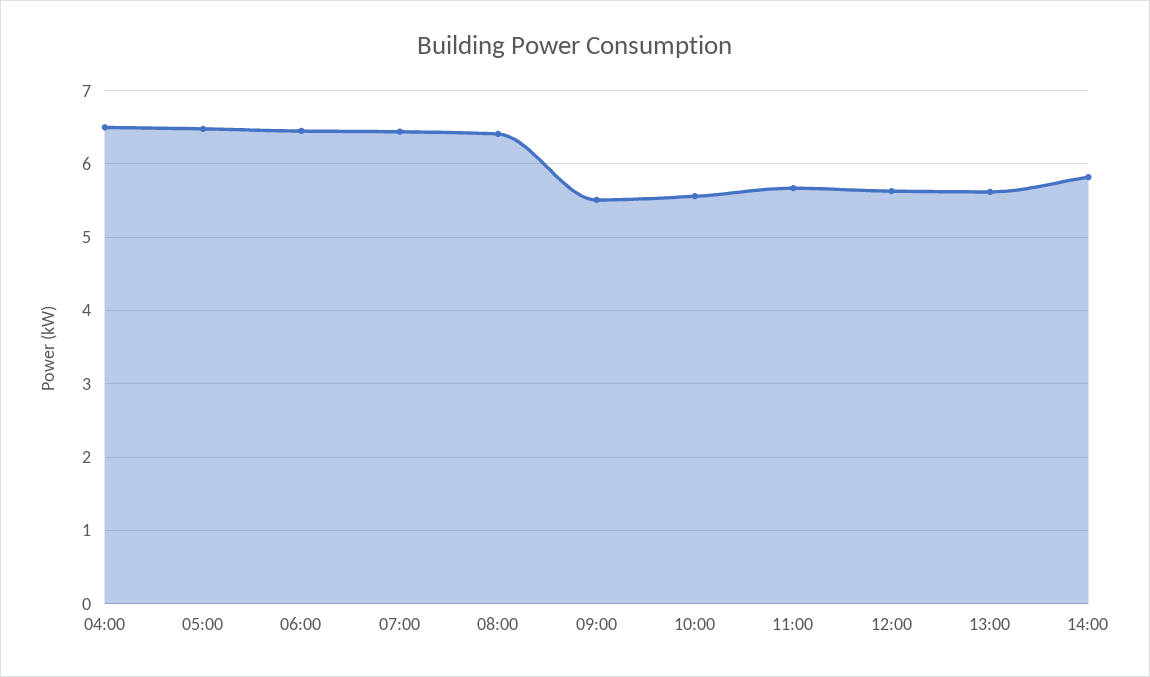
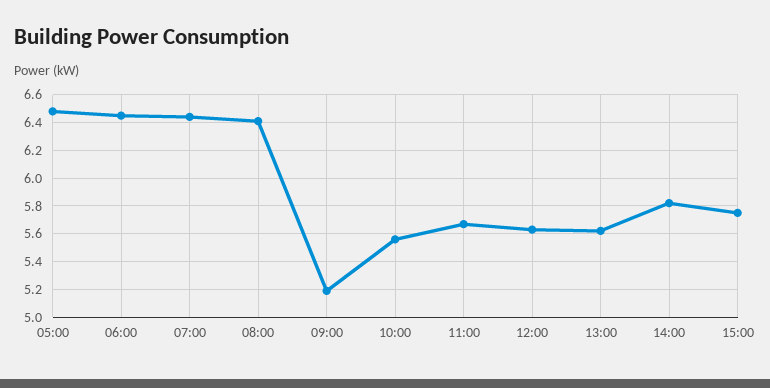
04:00: 6.5 -> none
09:00: 5.5 -> 5.2
15:00: none -> 5.75

